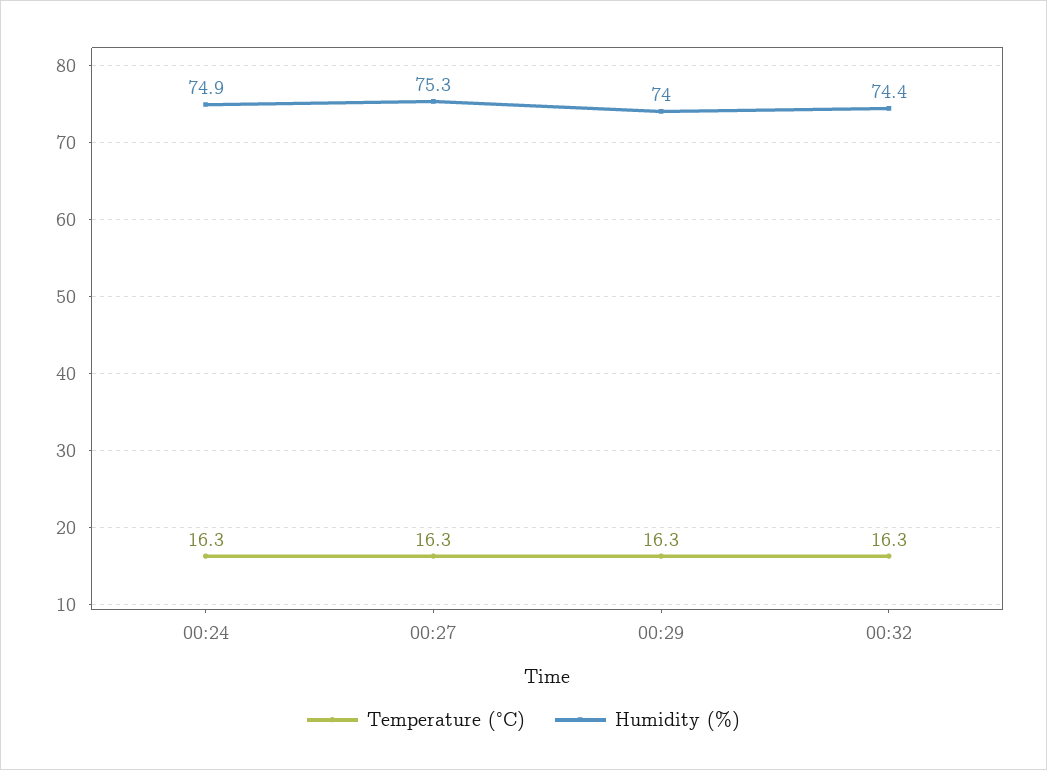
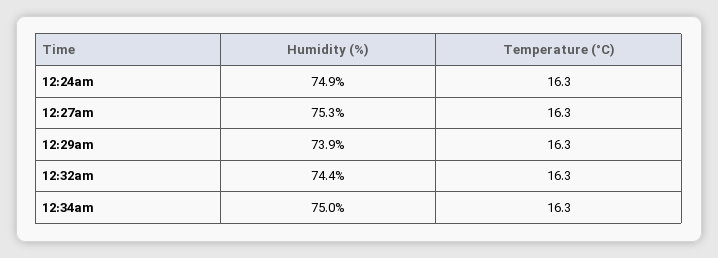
Humidity (%), 00:29: 74 -> 73.9
Humidity (%), 12:34am: none -> 75
Temperature (°C), 12:34am: none -> 16.3

